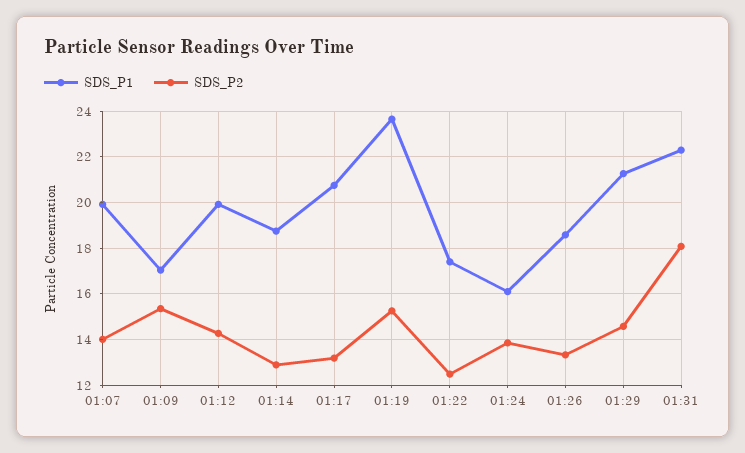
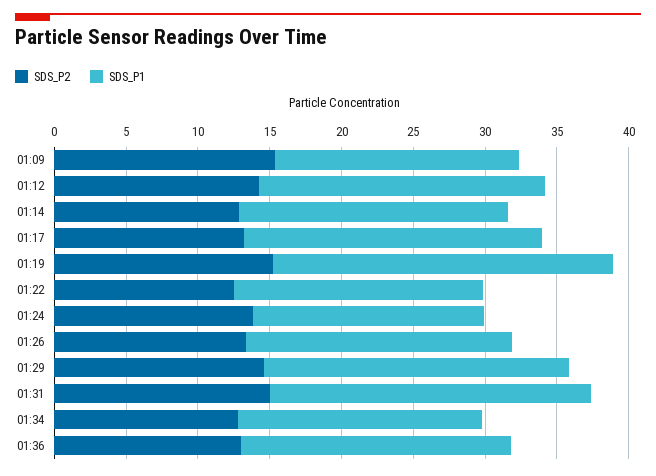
SDS_P1, 01:07: 20 -> none
SDS_P2, 01:07: 14 -> none
SDS_P2, 01:31: 18 -> 15
SDS_P2, 01:34: none -> 13
SDS_P1, 01:34: none -> 17
SDS_P2, 01:36: none -> 13
SDS_P1, 01:36: none -> 19

